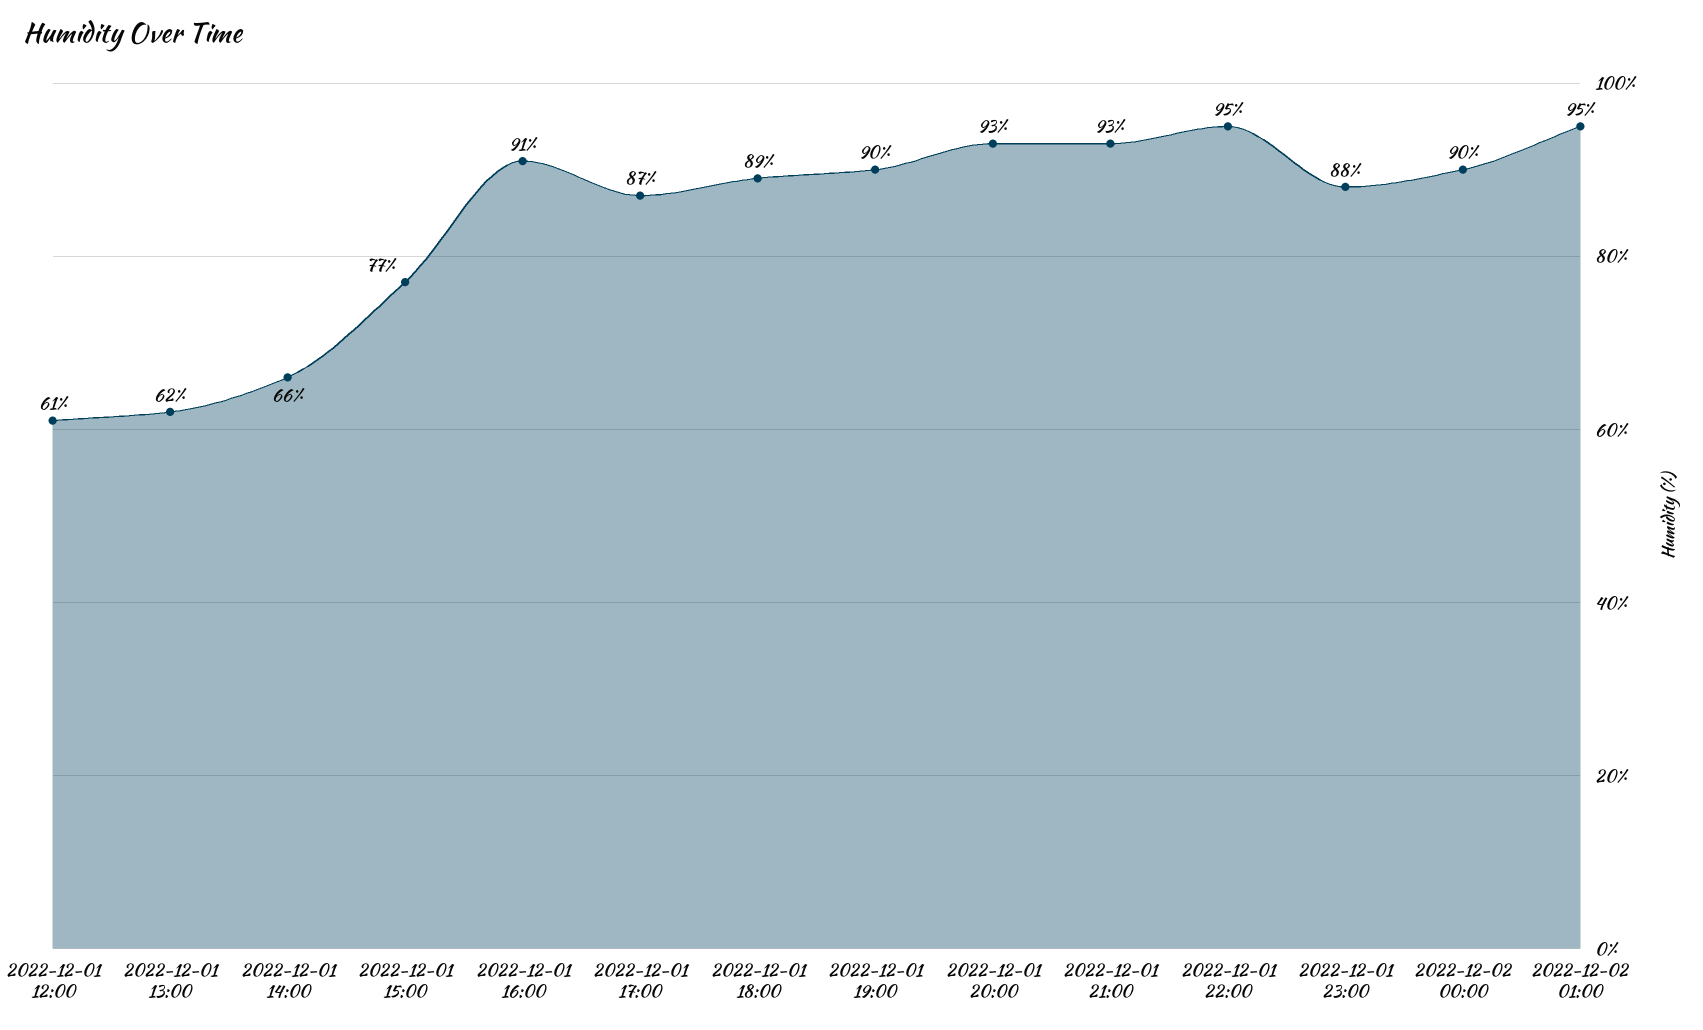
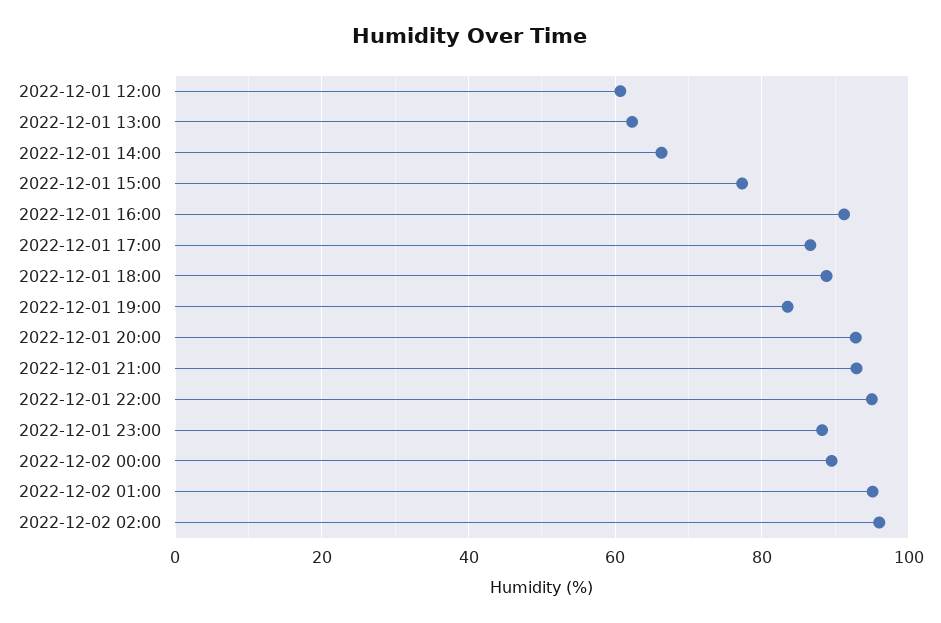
2022-12-01 19:00: 90 -> 84
2022-12-02 02:00: none -> 96

